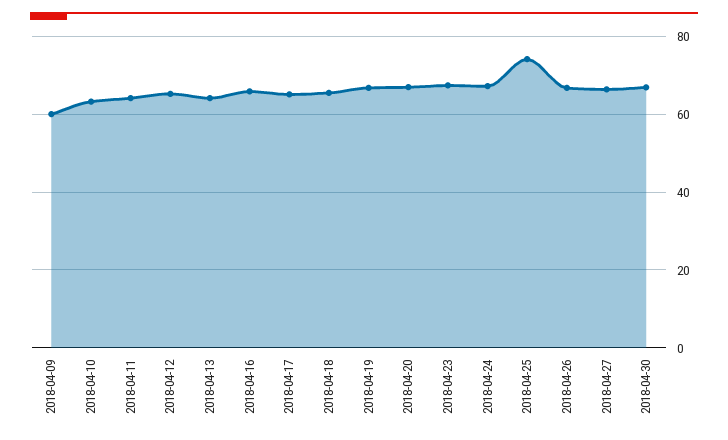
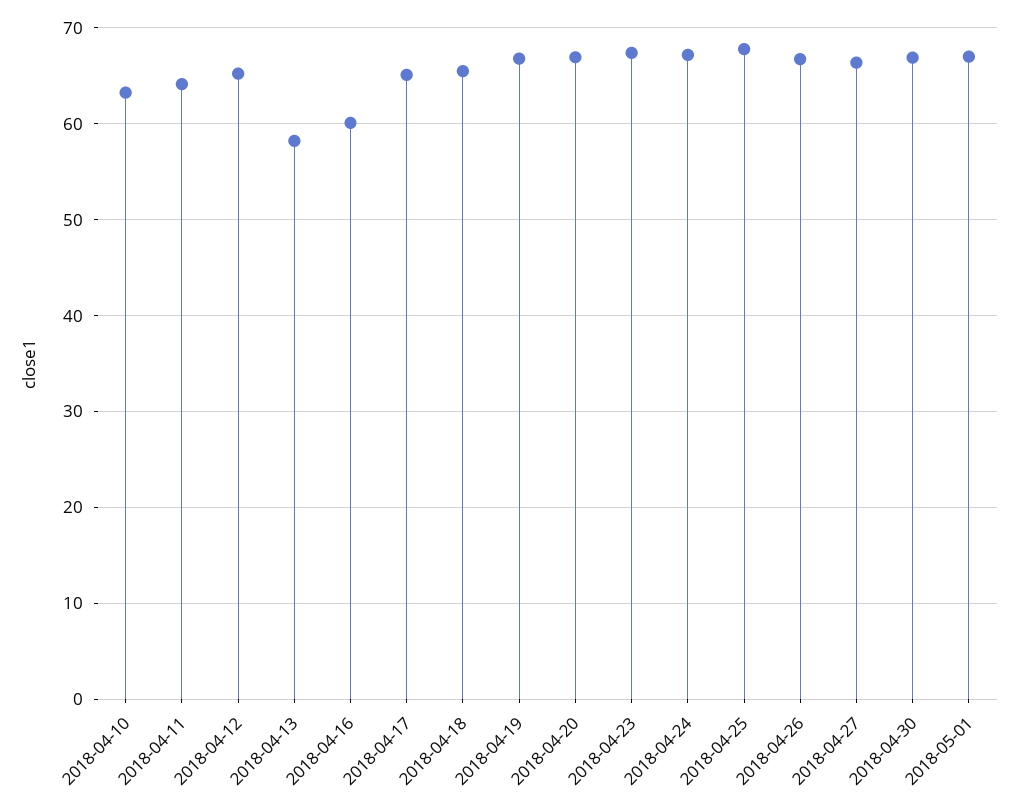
2018-04-09: 60 -> none
2018-04-13: 64 -> 58
2018-04-16: 66 -> 60
2018-04-25: 74 -> 68
2018-05-01: none -> 67

